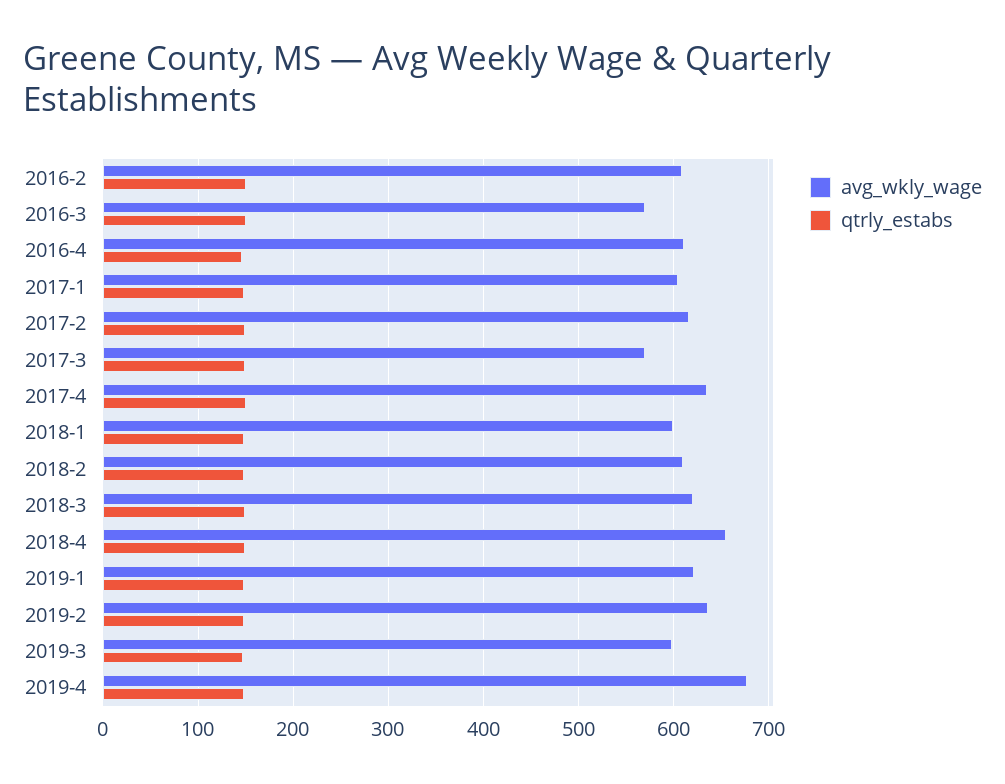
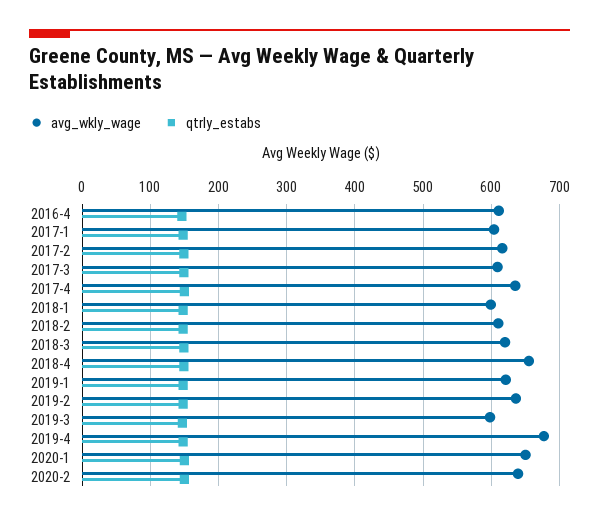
avg_wkly_wage, 2016-2: 610 -> none
qtrly_estabs, 2016-2: 150 -> none
avg_wkly_wage, 2016-3: 570 -> none
qtrly_estabs, 2016-3: 150 -> none
avg_wkly_wage, 2017-3: 570 -> 610
avg_wkly_wage, 2020-1: none -> 650
qtrly_estabs, 2020-1: none -> 150
avg_wkly_wage, 2020-2: none -> 640
qtrly_estabs, 2020-2: none -> 150

